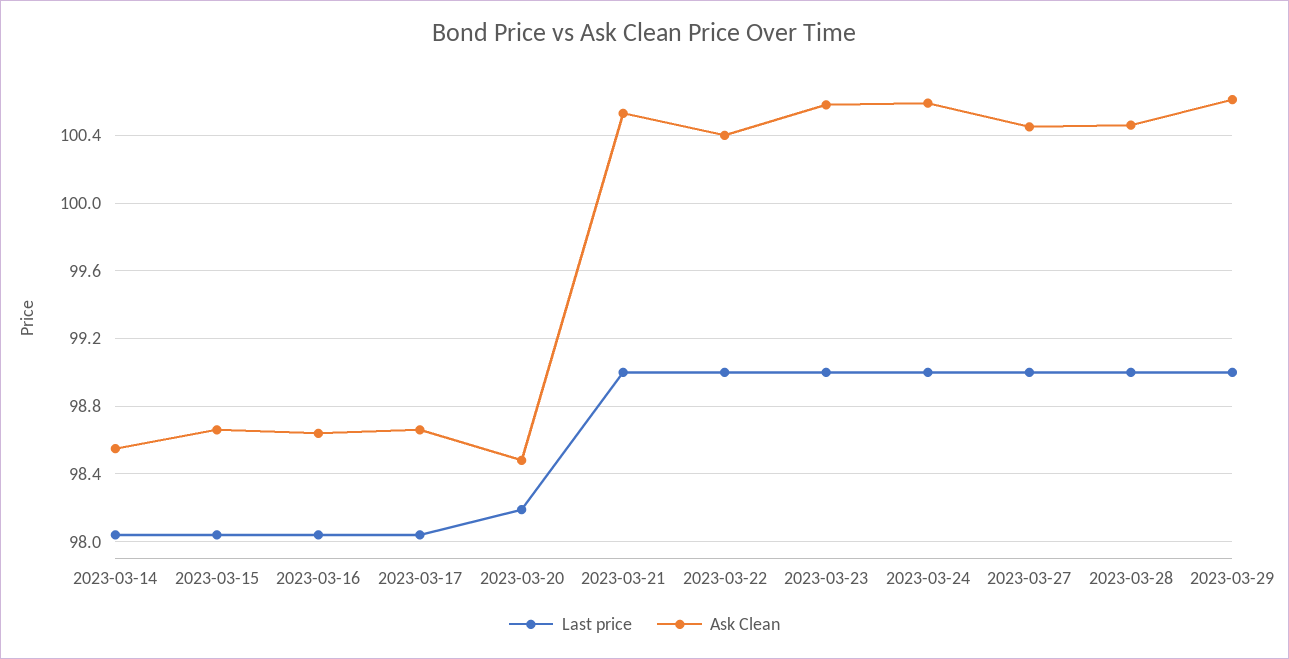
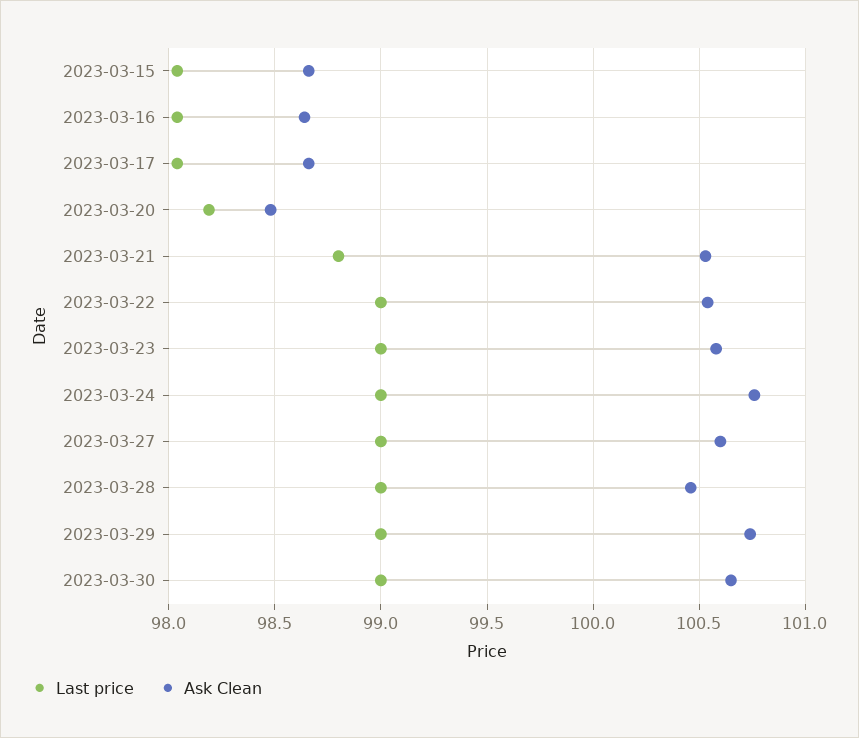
Last price, 2023-03-14: 98.05 -> none
Ask Clean, 2023-03-14: 98.55 -> none
Last price, 2023-03-21: 99 -> 98.8
Ask Clean, 2023-03-22: 100.4 -> 100.55
Ask Clean, 2023-03-24: 100.6 -> 100.75
Ask Clean, 2023-03-27: 100.45 -> 100.6
Ask Clean, 2023-03-29: 100.6 -> 100.75
Last price, 2023-03-30: none -> 99
Ask Clean, 2023-03-30: none -> 100.65

